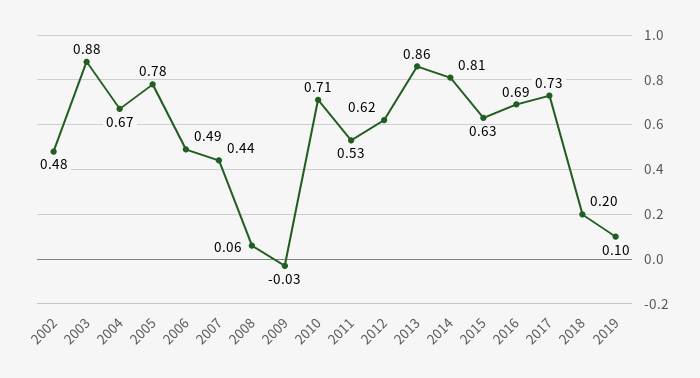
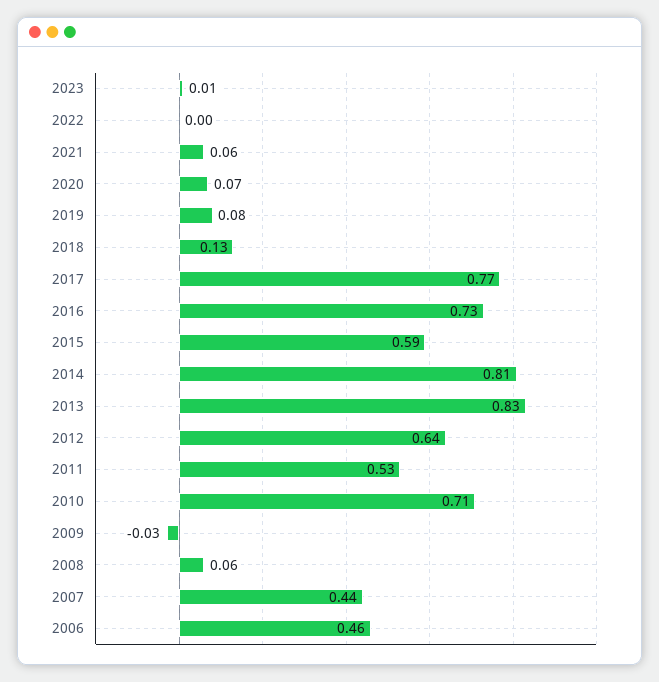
2002: 0.48 -> none
2003: 0.88 -> none
2004: 0.67 -> none
2005: 0.78 -> none
2006: 0.49 -> 0.46
2012: 0.62 -> 0.64
2013: 0.86 -> 0.83
2015: 0.63 -> 0.59
2016: 0.69 -> 0.73
2017: 0.73 -> 0.77
2018: 0.2 -> 0.13
2019: 0.1 -> 0.08
2023: none -> 0.01
2022: none -> 0
2021: none -> 0.06
2020: none -> 0.07

